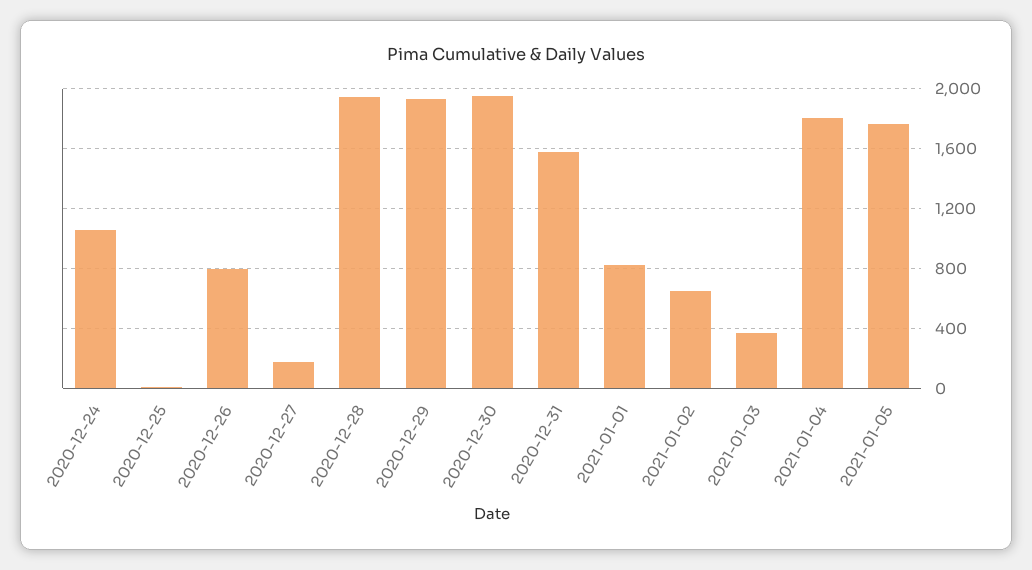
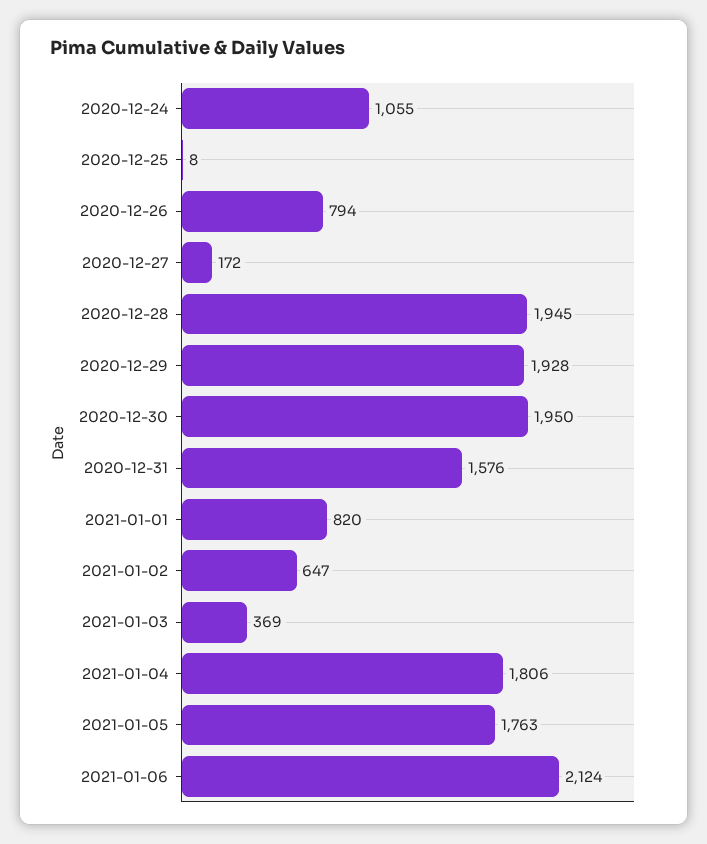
2021-01-06: none -> 2124

